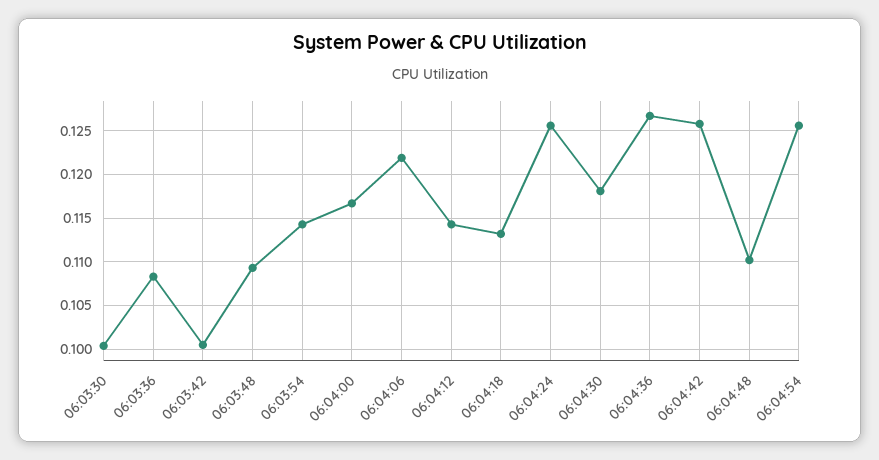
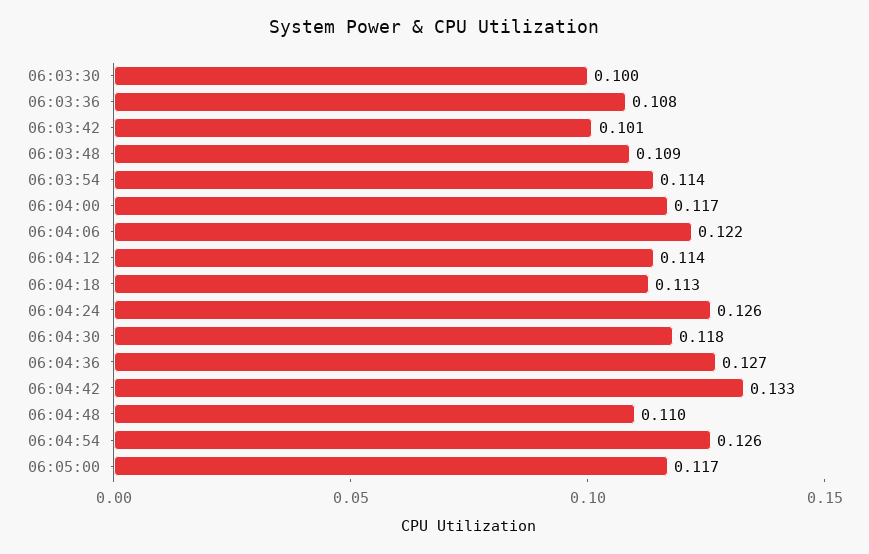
06:04:42: 0.126 -> 0.133
06:05:00: none -> 0.117

